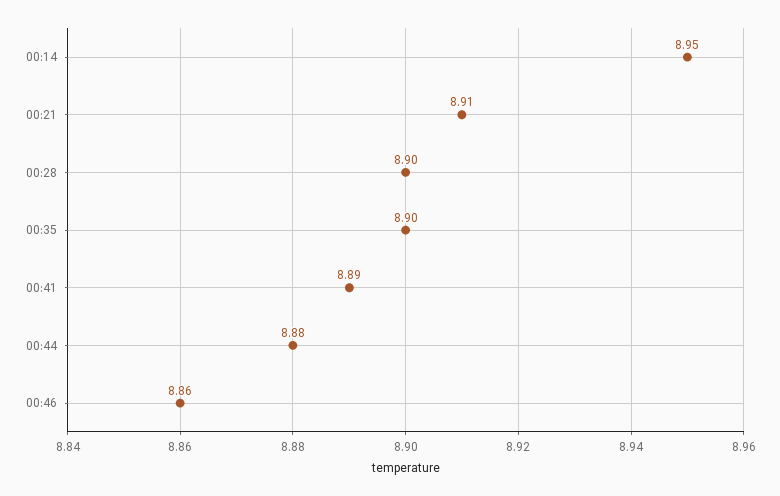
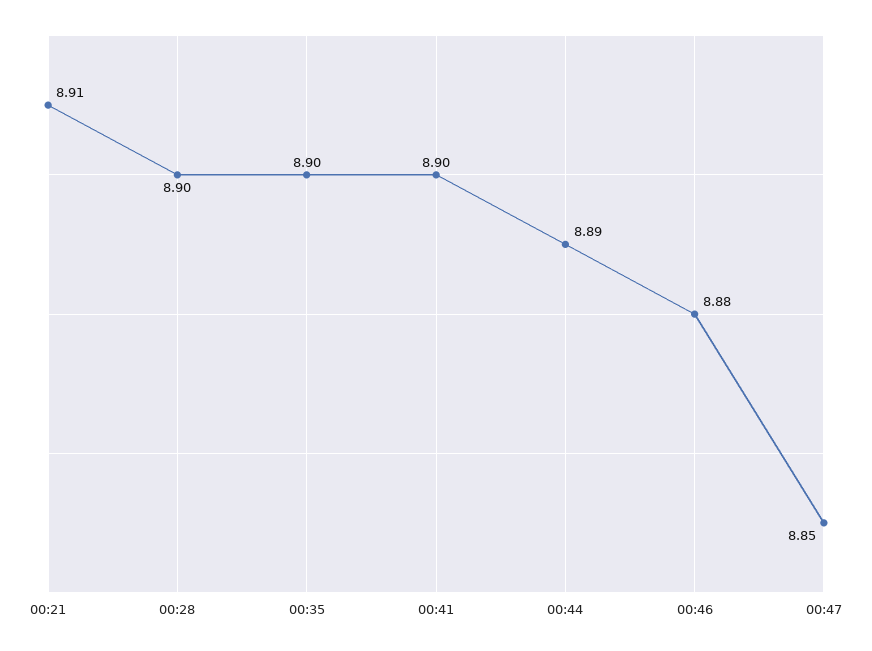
00:14: 8.95 -> none
00:41: 8.89 -> 8.9
00:44: 8.88 -> 8.89
00:46: 8.86 -> 8.88
00:47: none -> 8.85

